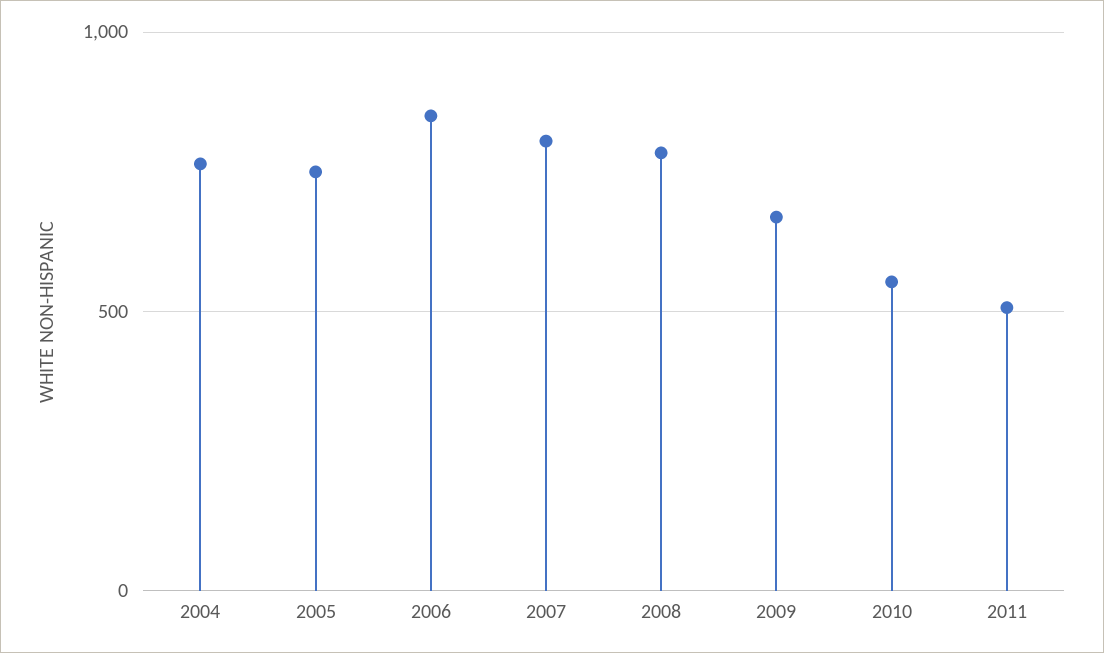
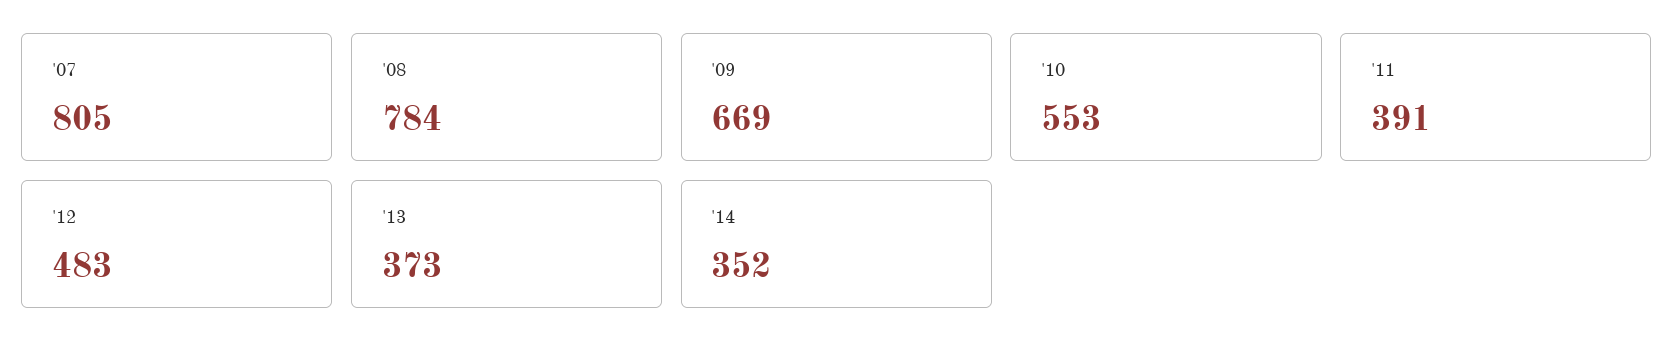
2004: 750 -> none
2005: 750 -> none
2006: 850 -> none
2011: 500 -> 391
'12: none -> 483
'13: none -> 373
'14: none -> 352

